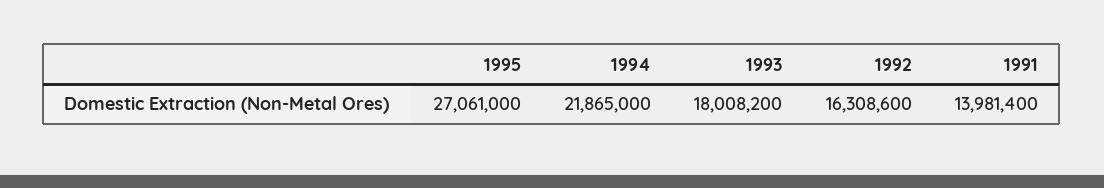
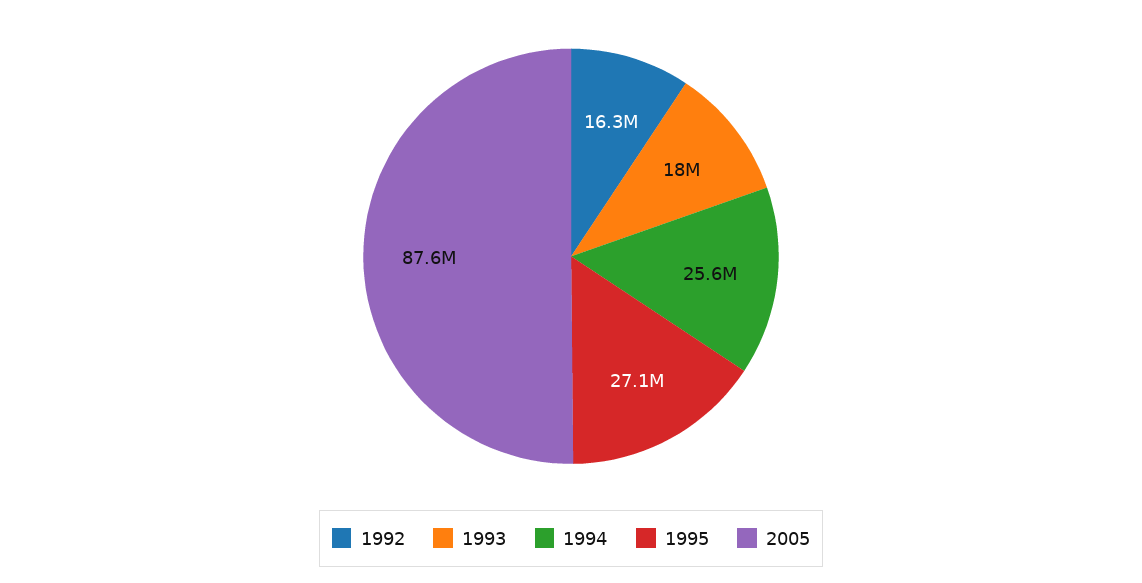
1994: 21865000 -> 25600000
1991: 13981400 -> none
2005: none -> 87600000

